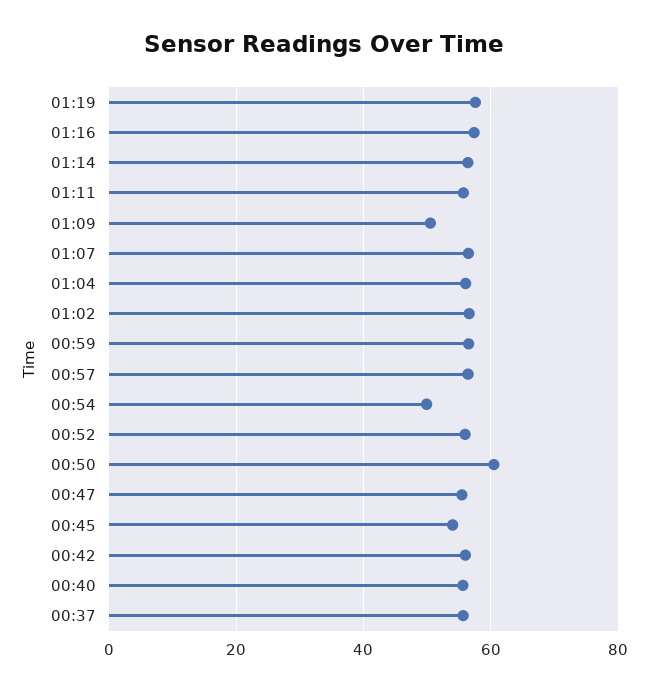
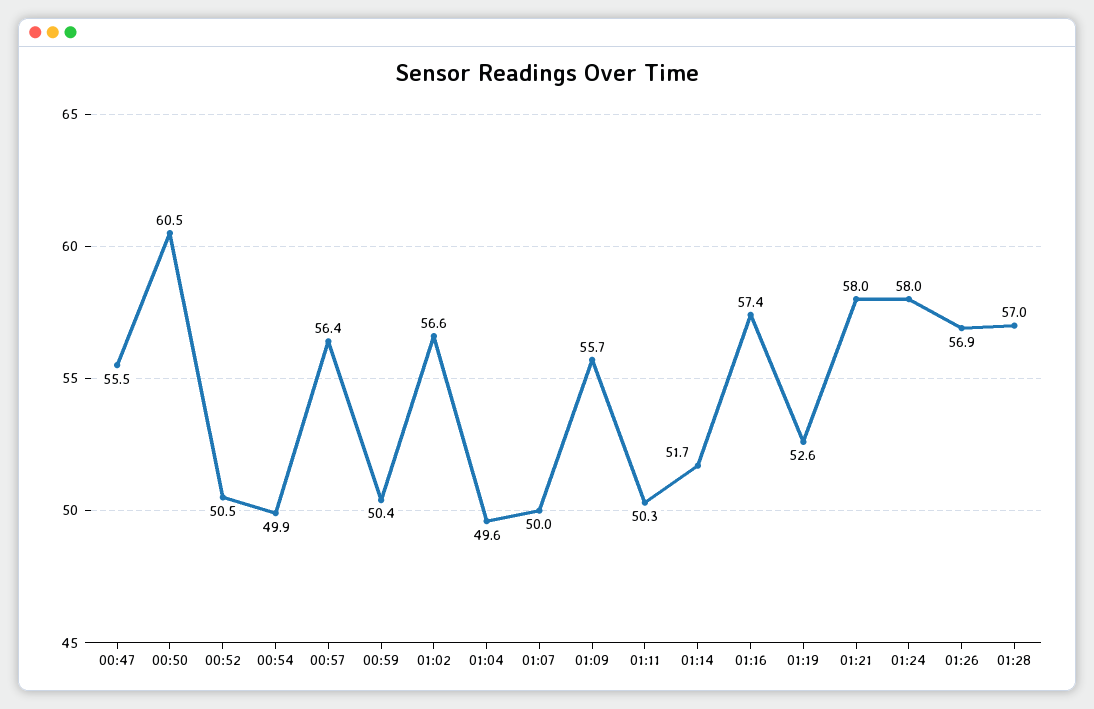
01:19: 58 -> 52.6
01:14: 56 -> 51.7
01:11: 56 -> 50.3
01:09: 50 -> 55.7
01:07: 56 -> 50
01:04: 56 -> 49.6
00:59: 56 -> 50.4
00:52: 56 -> 50.5
00:45: 54 -> none
00:42: 56 -> none
00:40: 56 -> none
00:37: 56 -> none
01:21: none -> 58
01:24: none -> 58
01:26: none -> 56.9
01:28: none -> 57

